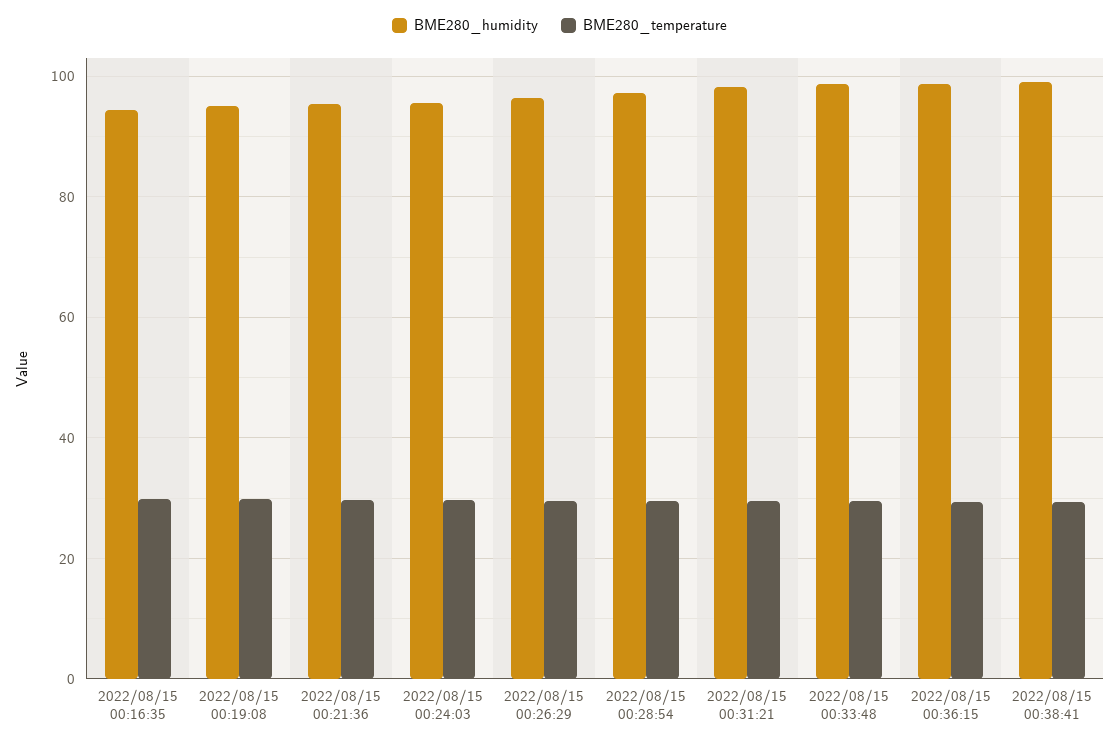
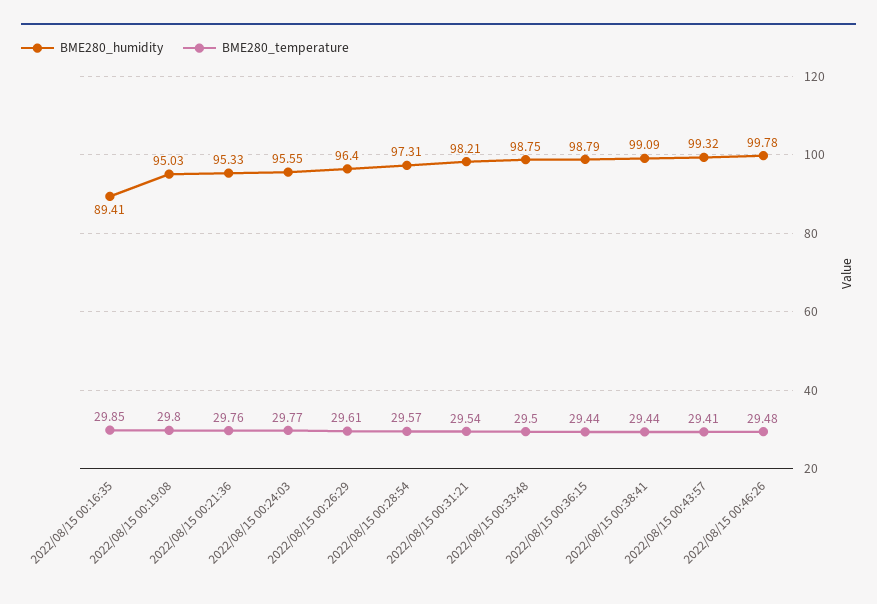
BME280_humidity, 2022/08/15 00:16:35: 94 -> 89.41
BME280_humidity, 2022/08/15 00:43:57: none -> 99.32
BME280_temperature, 2022/08/15 00:43:57: none -> 29.41
BME280_humidity, 2022/08/15 00:46:26: none -> 99.78
BME280_temperature, 2022/08/15 00:46:26: none -> 29.48

